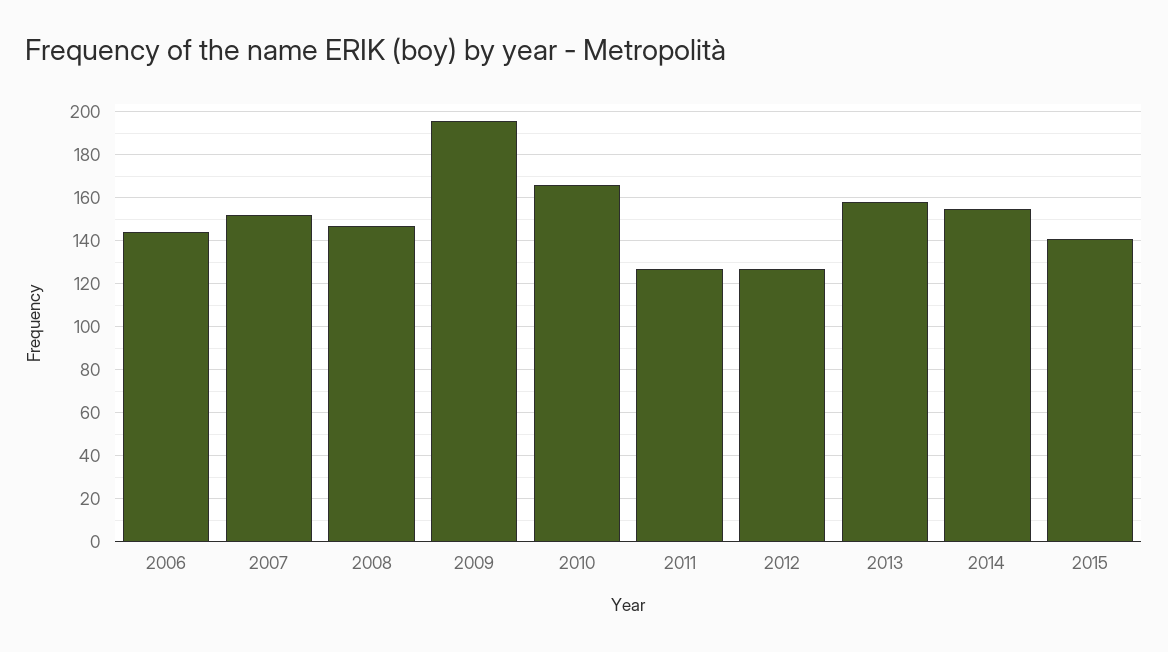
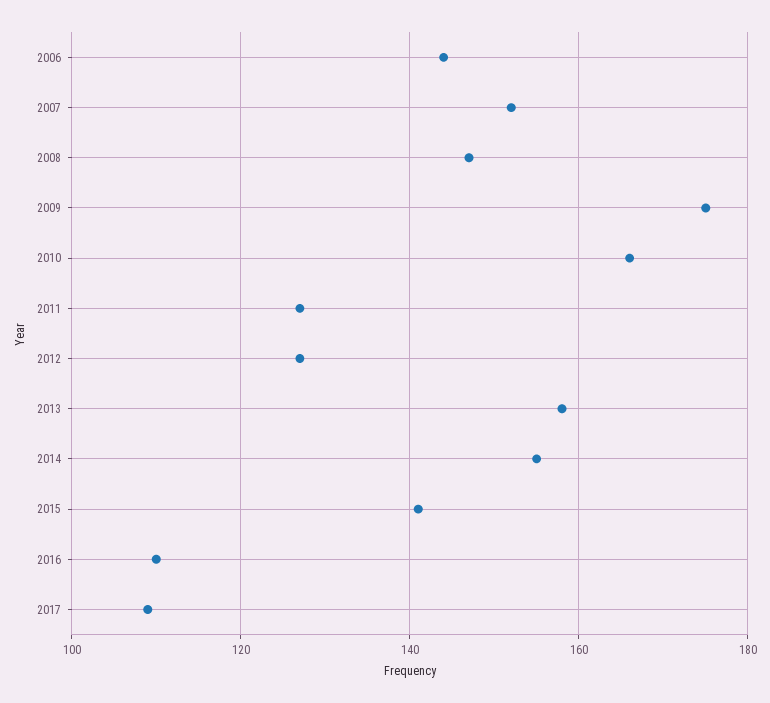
2009: 195 -> 175
2016: none -> 110
2017: none -> 110

